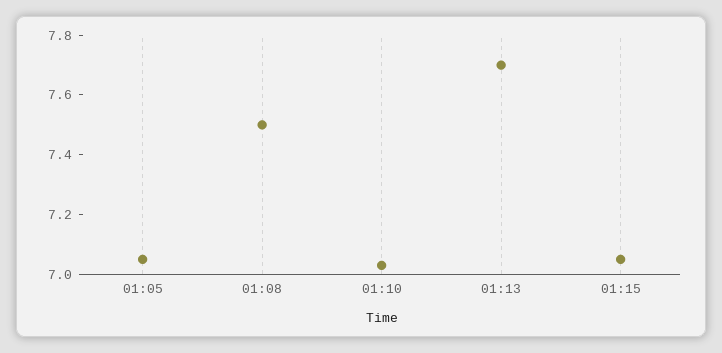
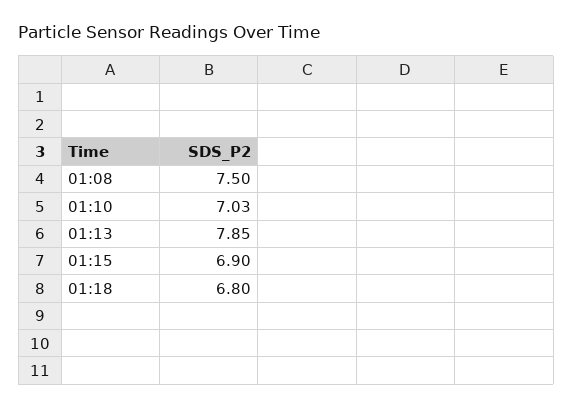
01:05: 7.05 -> none
01:13: 7.7 -> 7.85
01:15: 7.05 -> 6.9
01:18: none -> 6.8

